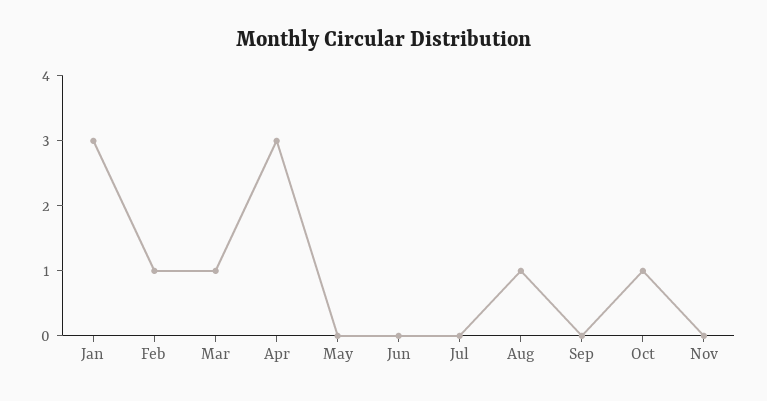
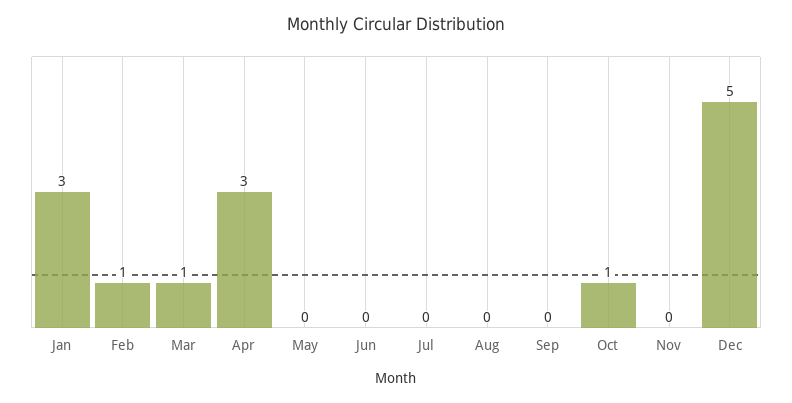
Aug: 1 -> 0
Dec: none -> 5

